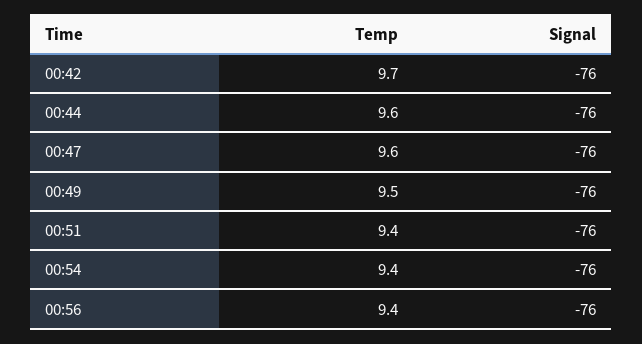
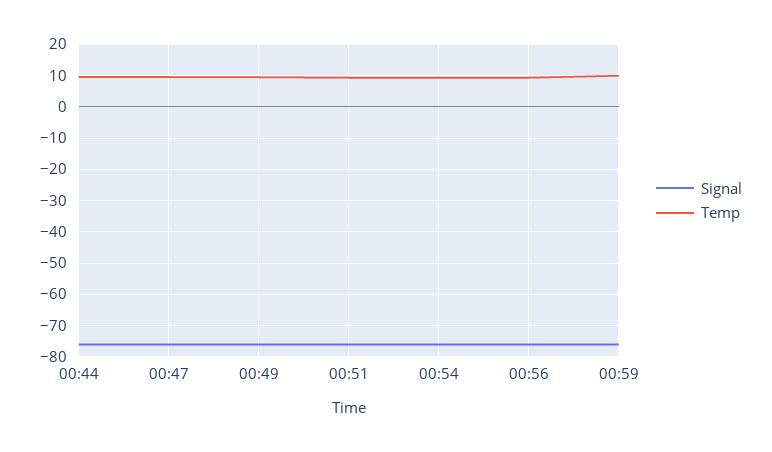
Temp, 00:42: 9.7 -> none
Signal, 00:42: -76 -> none
Signal, 00:59: none -> -76
Temp, 00:59: none -> 10

